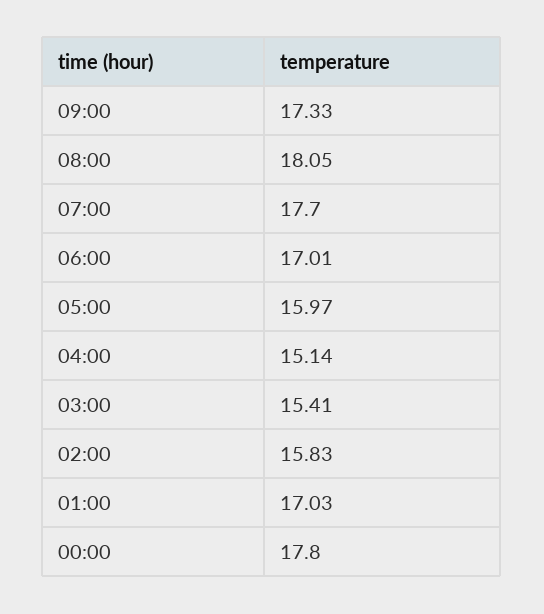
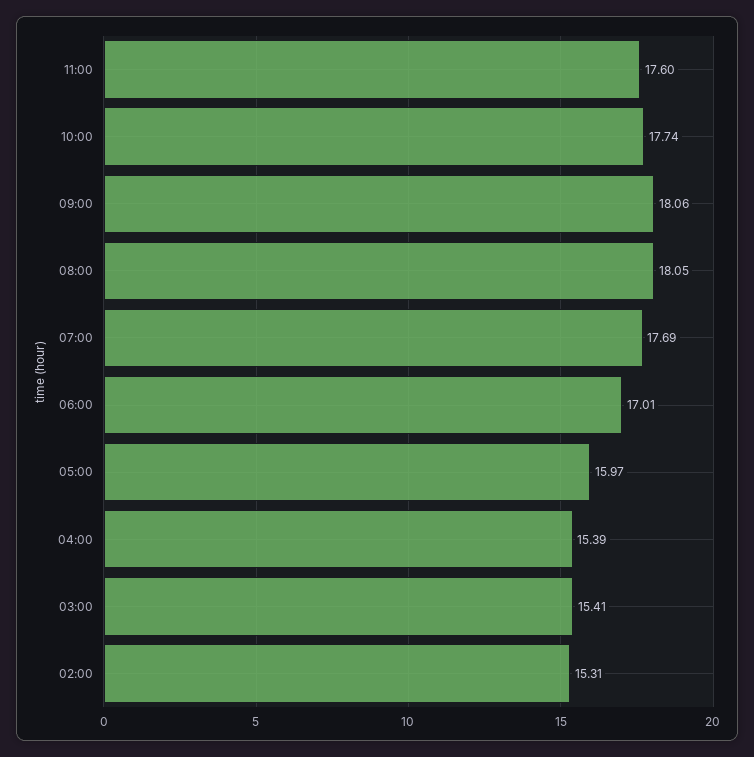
09:00: 17.33 -> 18.06
07:00: 17.7 -> 17.69
04:00: 15.14 -> 15.39
02:00: 15.83 -> 15.31
01:00: 17.03 -> none
00:00: 17.8 -> none
11:00: none -> 17.6
10:00: none -> 17.74

